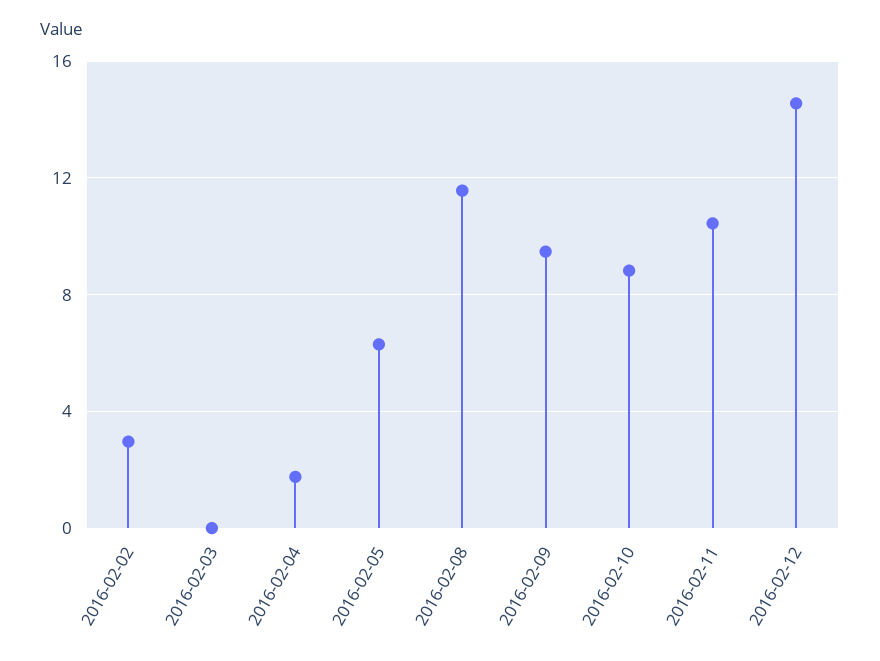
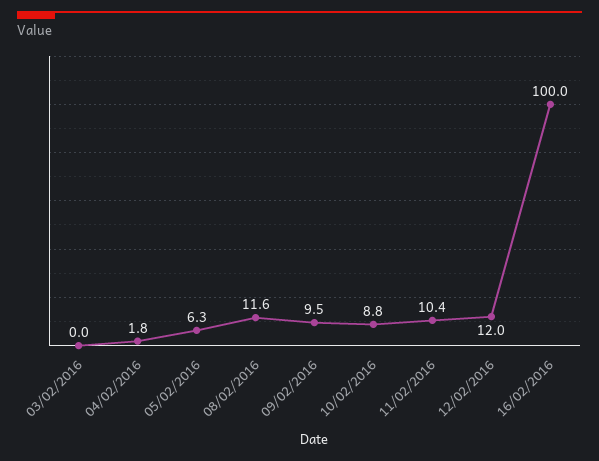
2016-02-02: 3 -> none
2016-02-12: 14.5 -> 12
16/02/2016: none -> 100

